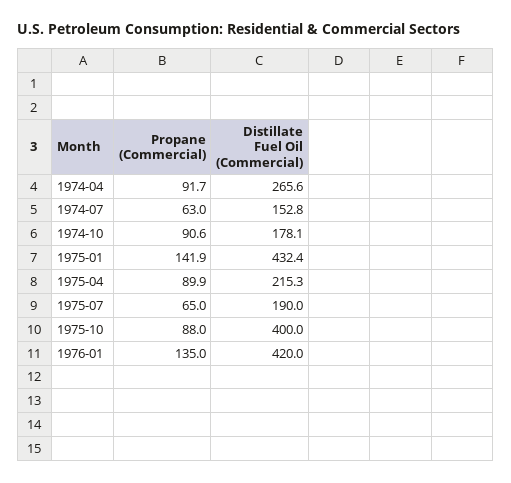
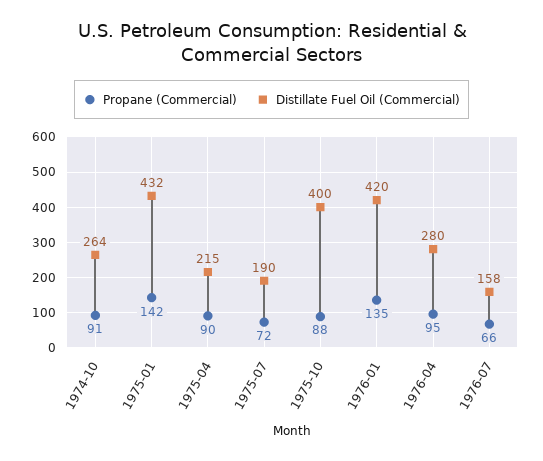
Propane (Commercial), 1974-04: 91.7 -> none
Distillate Fuel Oil (Commercial), 1974-04: 265.6 -> none
Propane (Commercial), 1974-07: 63 -> none
Distillate Fuel Oil (Commercial), 1974-07: 152.8 -> none
Distillate Fuel Oil (Commercial), 1974-10: 178.1 -> 264
Propane (Commercial), 1975-07: 65 -> 72
Propane (Commercial), 1976-04: none -> 95
Distillate Fuel Oil (Commercial), 1976-04: none -> 280
Propane (Commercial), 1976-07: none -> 66
Distillate Fuel Oil (Commercial), 1976-07: none -> 158

